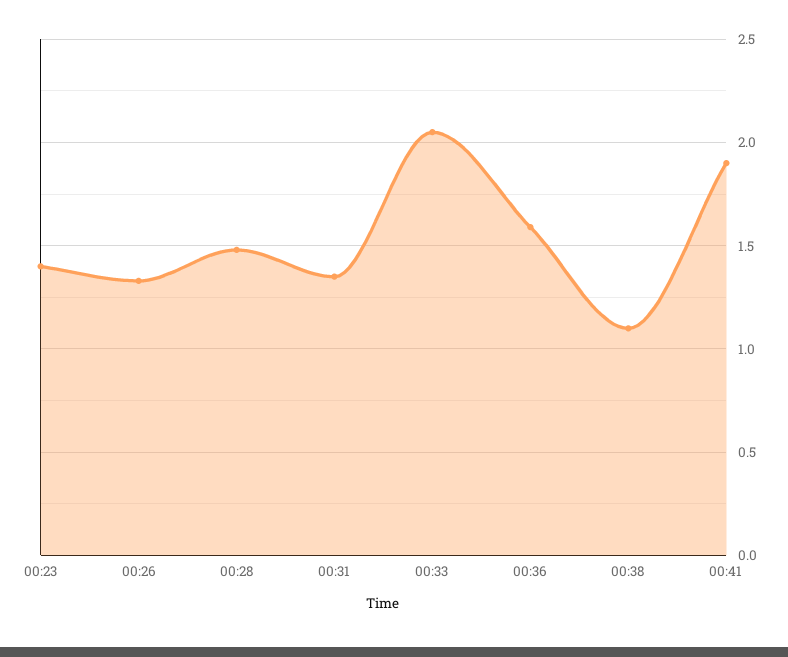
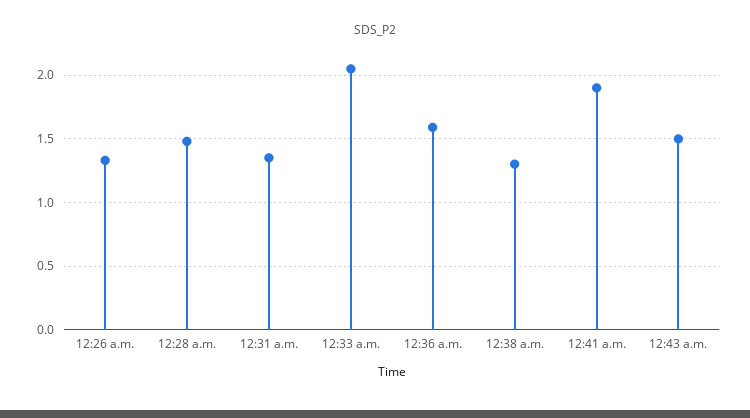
00:23: 1.4 -> none
00:38: 1.1 -> 1.3
12:43 a.m.: none -> 1.5

